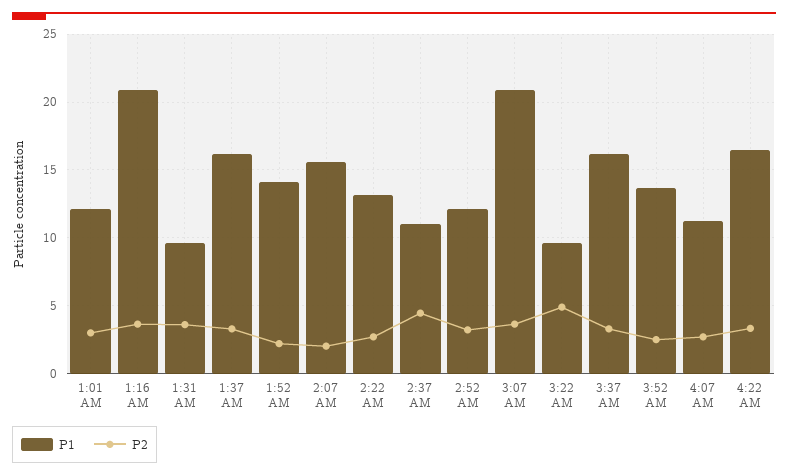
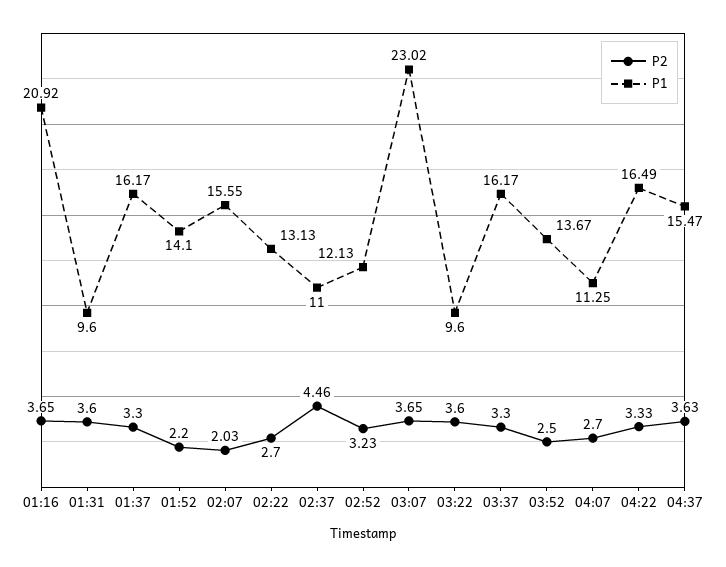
P1, 1:01 AM: 12 -> none
P2, 1:01 AM: 3 -> none
P1, 3:07 AM: 21 -> 23.02
P2, 3:22 AM: 5 -> 3.6
P2, 04:37: none -> 3.63
P1, 04:37: none -> 15.47

